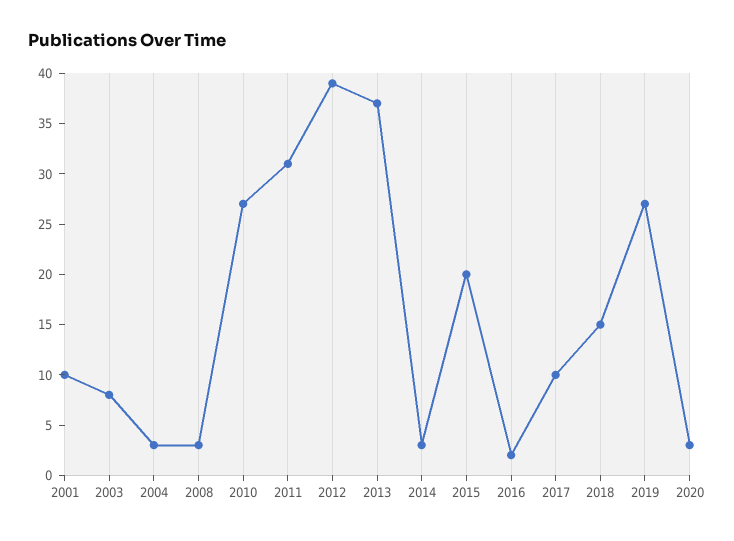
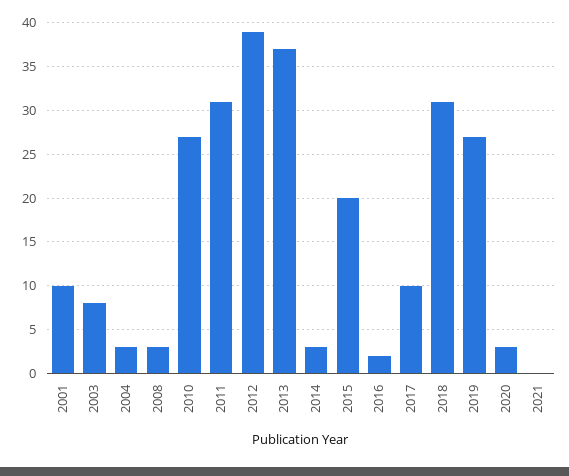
2018: 15 -> 31
2021: none -> 0

